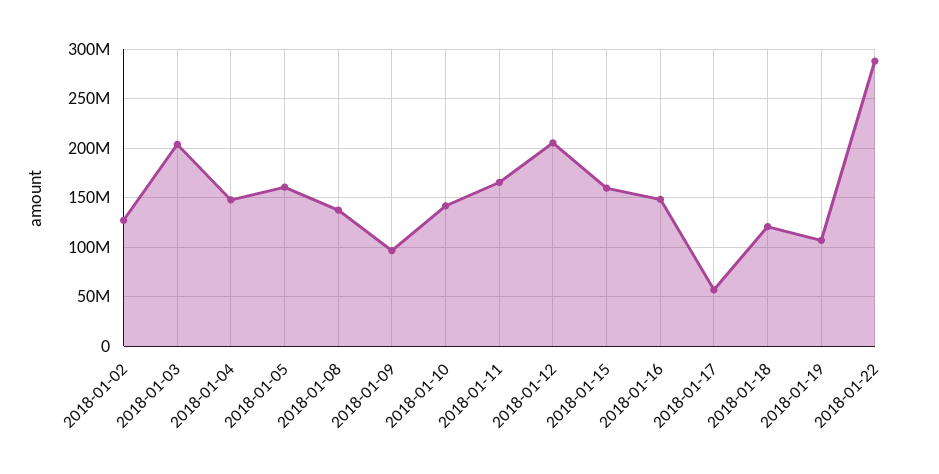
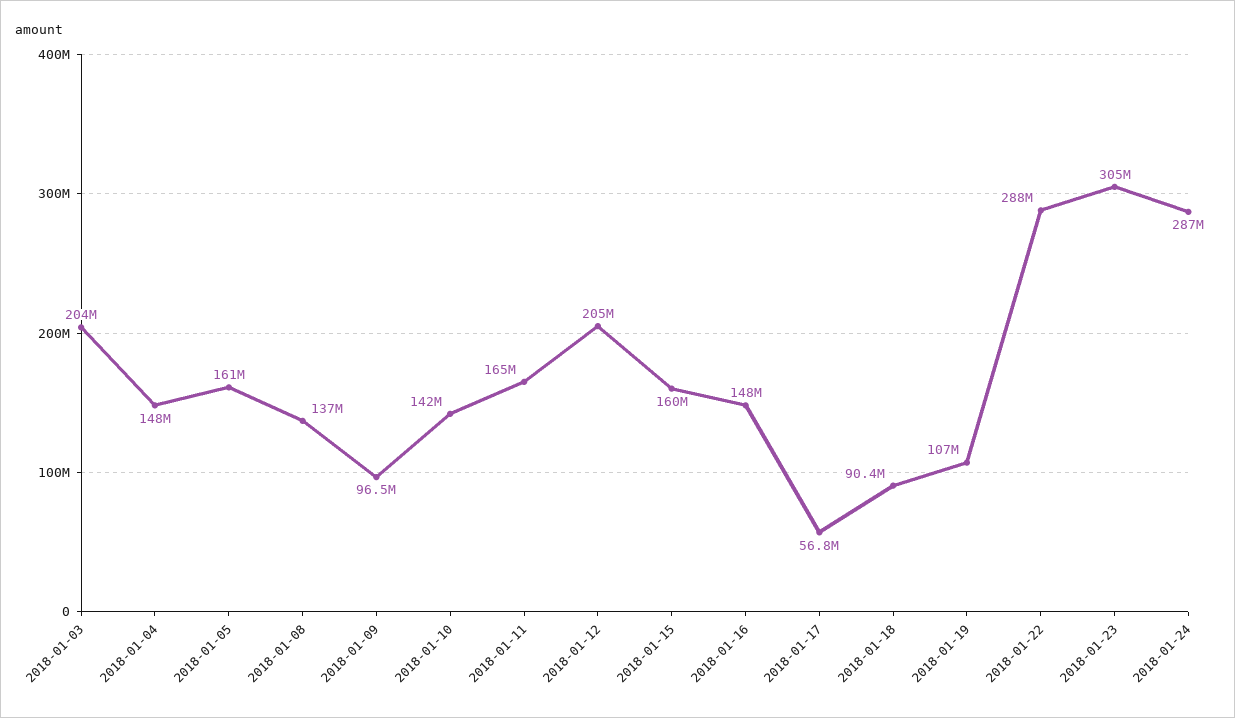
2018-01-02: 130000000 -> none
2018-01-18: 120000000 -> 90400000
2018-01-23: none -> 305000000
2018-01-24: none -> 287000000

